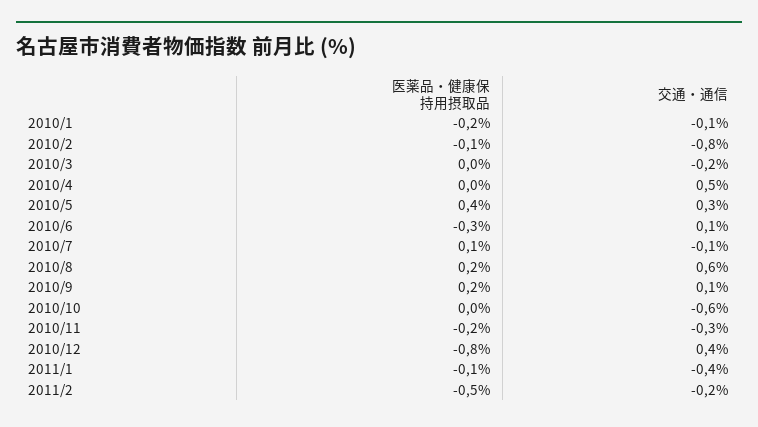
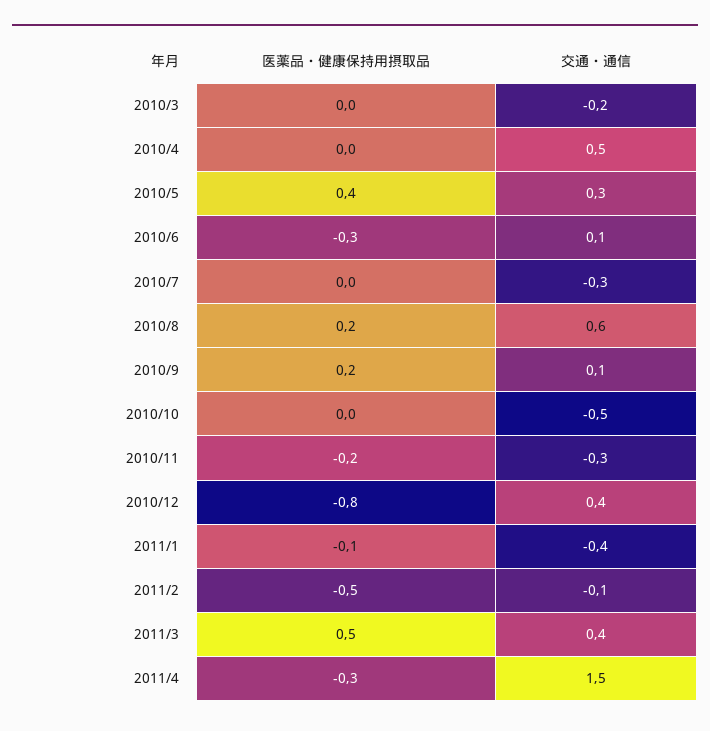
医薬品・健康保持用摂取品, 2010/1: -0.2 -> none
交通・通信, 2010/1: -0.1 -> none
医薬品・健康保持用摂取品, 2010/2: -0.1 -> none
交通・通信, 2010/2: -0.8 -> none
医薬品・健康保持用摂取品, 2010/7: 0.1 -> 0
交通・通信, 2010/7: -0.1 -> -0.3
交通・通信, 2010/10: -0.6 -> -0.5
交通・通信, 2011/2: -0.2 -> -0.1
医薬品・健康保持用摂取品, 2011/3: none -> 0.5
交通・通信, 2011/3: none -> 0.4
医薬品・健康保持用摂取品, 2011/4: none -> -0.3
交通・通信, 2011/4: none -> 1.5

